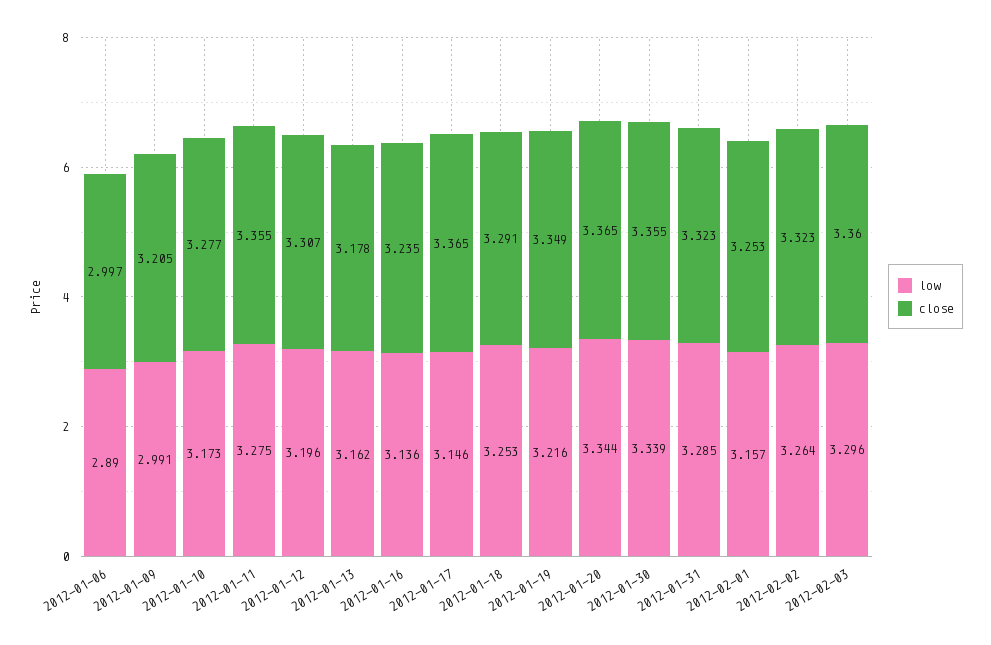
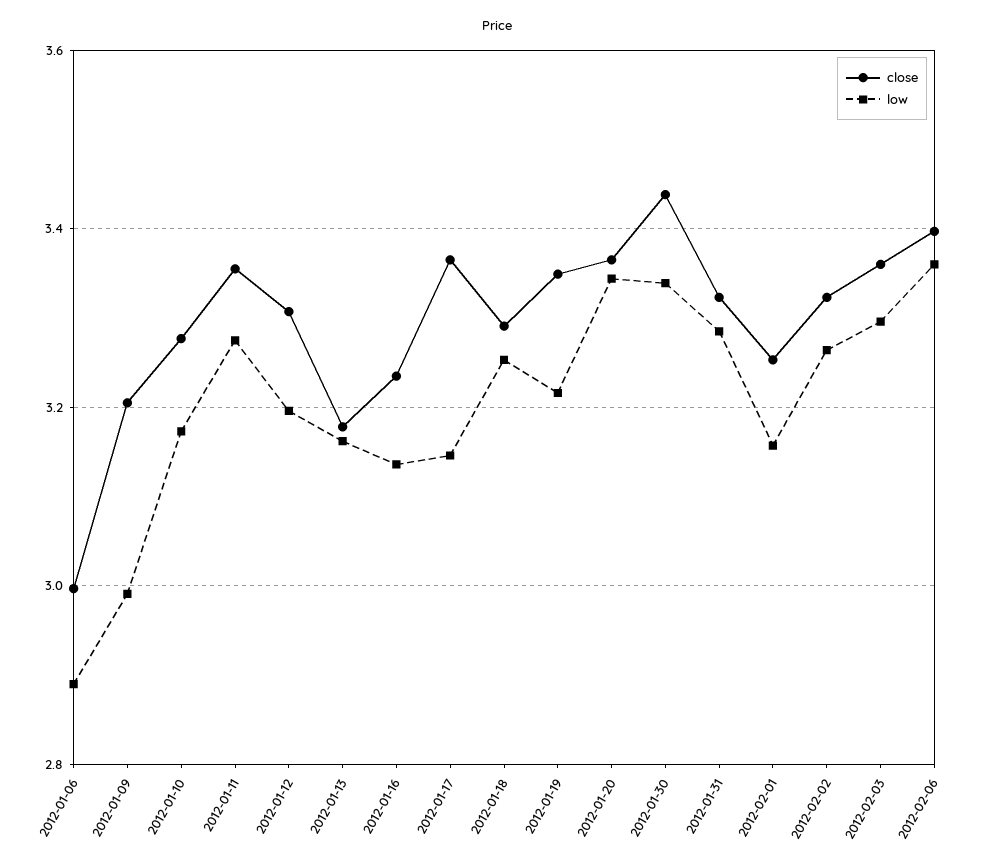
close, 2012-01-30: 3.355 -> 3.44
close, 2012-02-06: none -> 3.4
low, 2012-02-06: none -> 3.36

